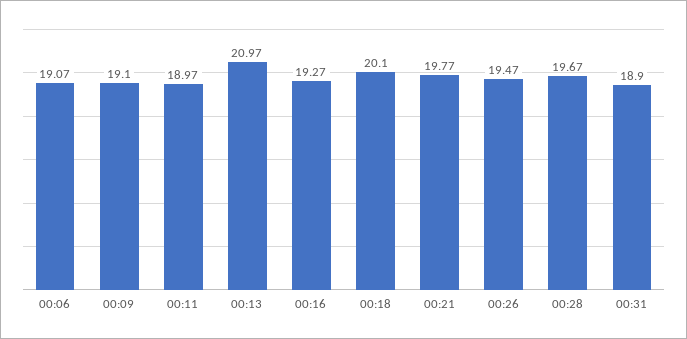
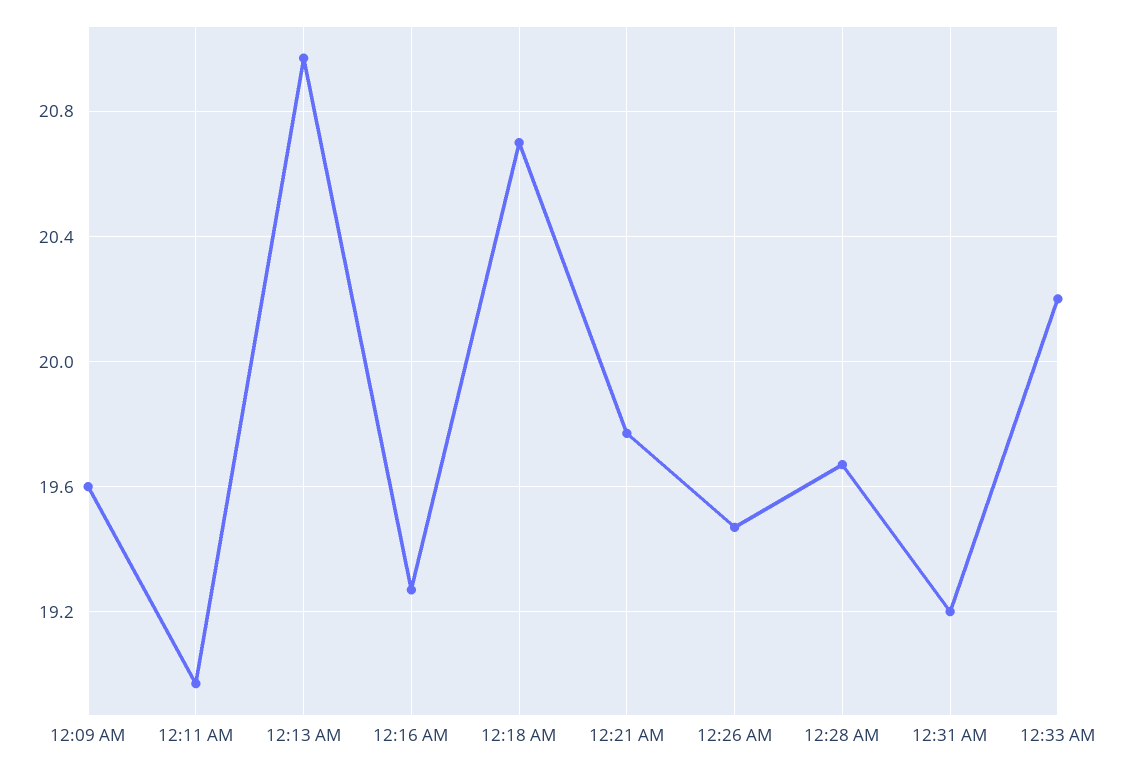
00:06: 19.07 -> none
00:09: 19.1 -> 19.6
00:18: 20.1 -> 20.7
00:31: 18.9 -> 19.2
12:33 AM: none -> 20.2

